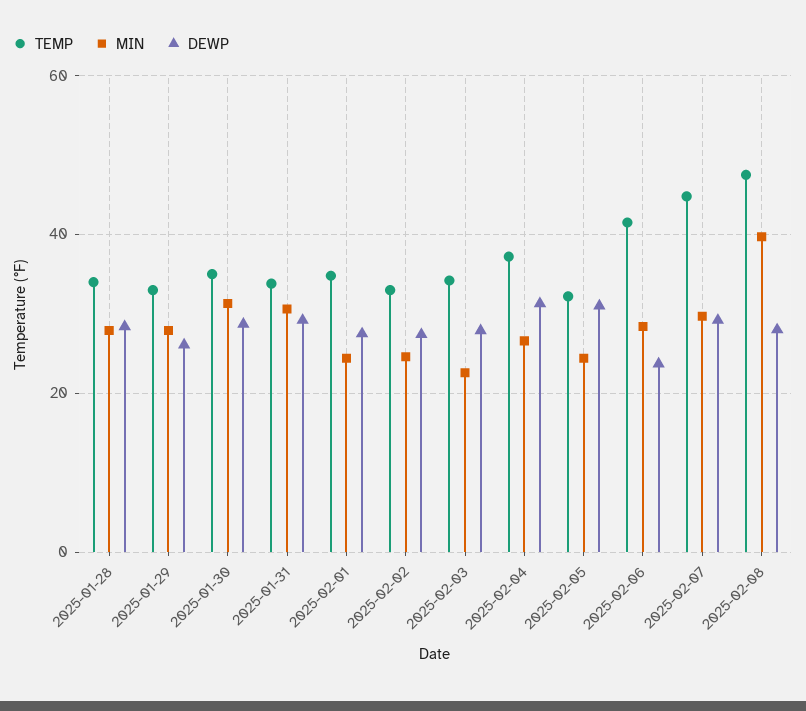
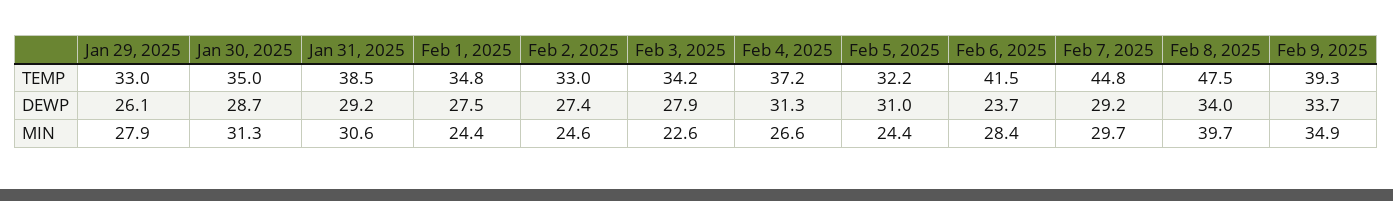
TEMP, 2025-01-28: 34 -> none
MIN, 2025-01-28: 28 -> none
DEWP, 2025-01-28: 28 -> none
TEMP, 2025-01-31: 34 -> 38.5
DEWP, 2025-02-08: 28 -> 34
TEMP, Feb 9, 2025: none -> 39.3
DEWP, Feb 9, 2025: none -> 33.7
MIN, Feb 9, 2025: none -> 34.9

